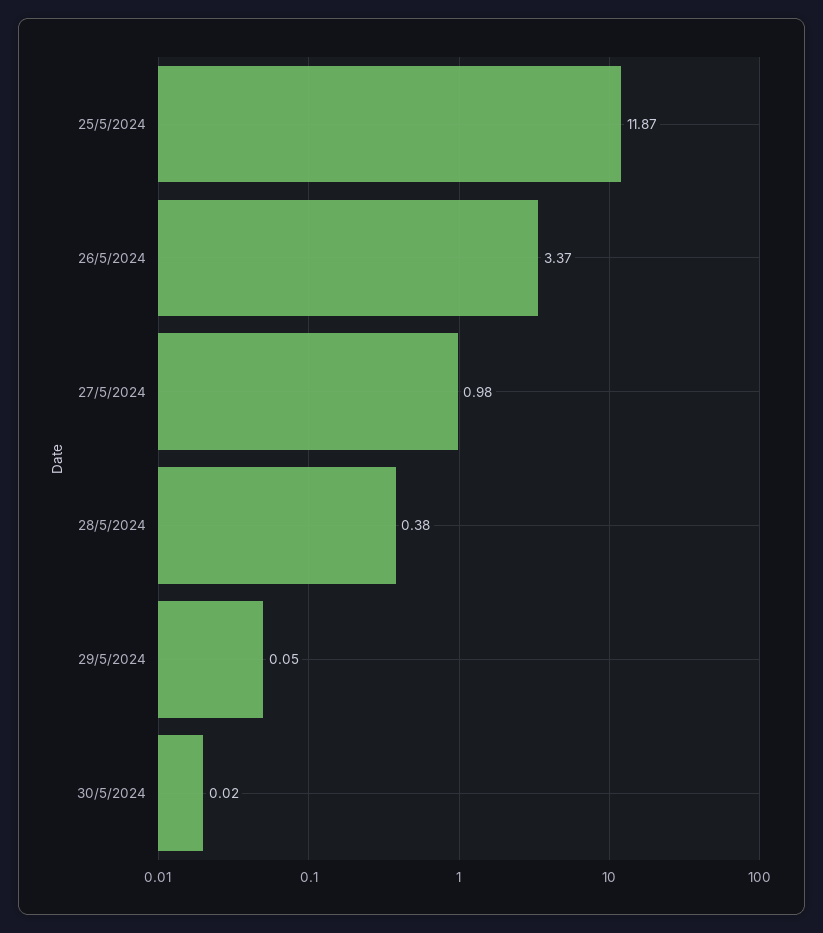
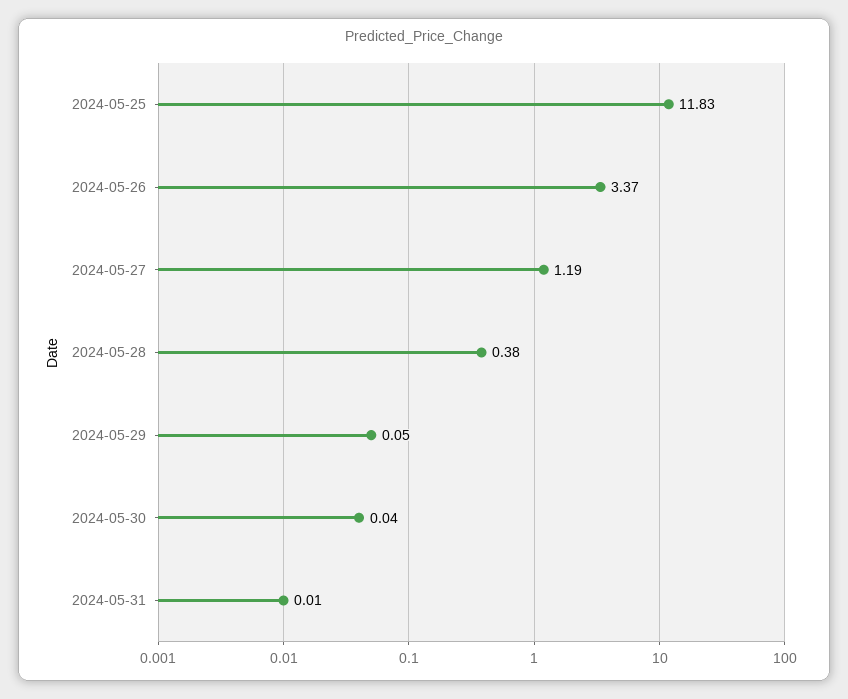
25/5/2024: 11.87 -> 11.83
27/5/2024: 0.98 -> 1.19
30/5/2024: 0.02 -> 0.04
2024-05-31: none -> 0.01

